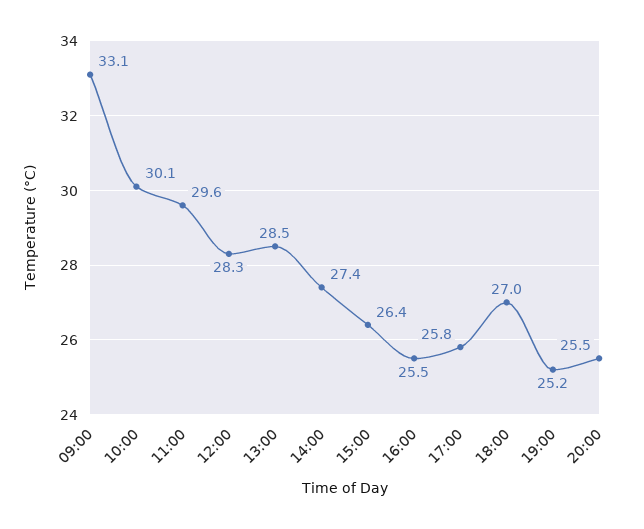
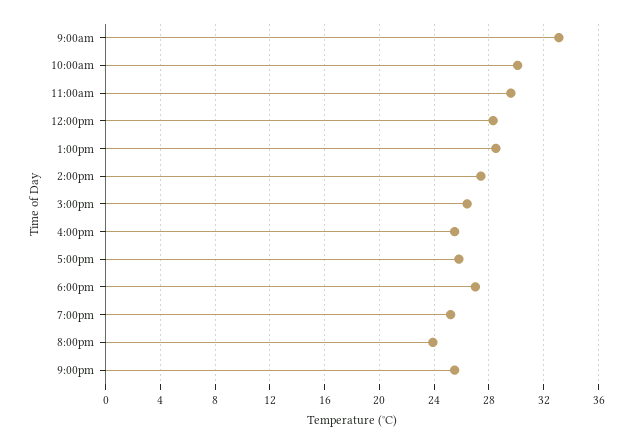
20:00: 25.5 -> 24
9:00pm: none -> 25.5

